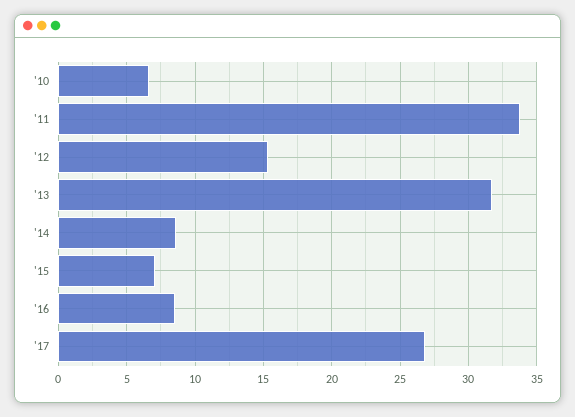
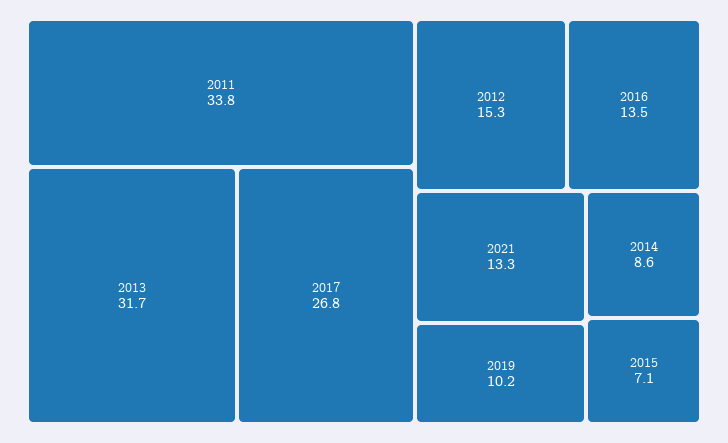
'10: 6.5 -> none
'16: 8.5 -> 13.5
2021: none -> 13.3
2019: none -> 10.2

